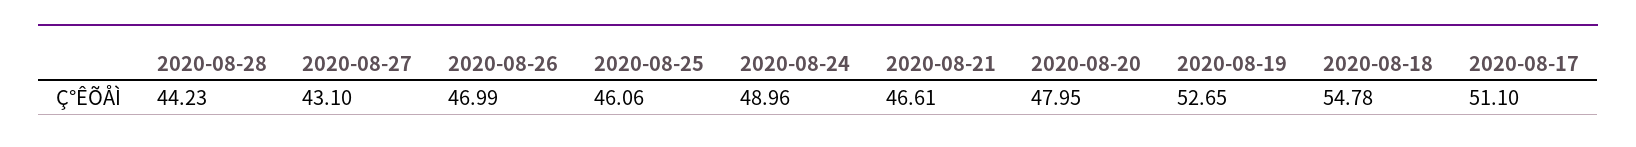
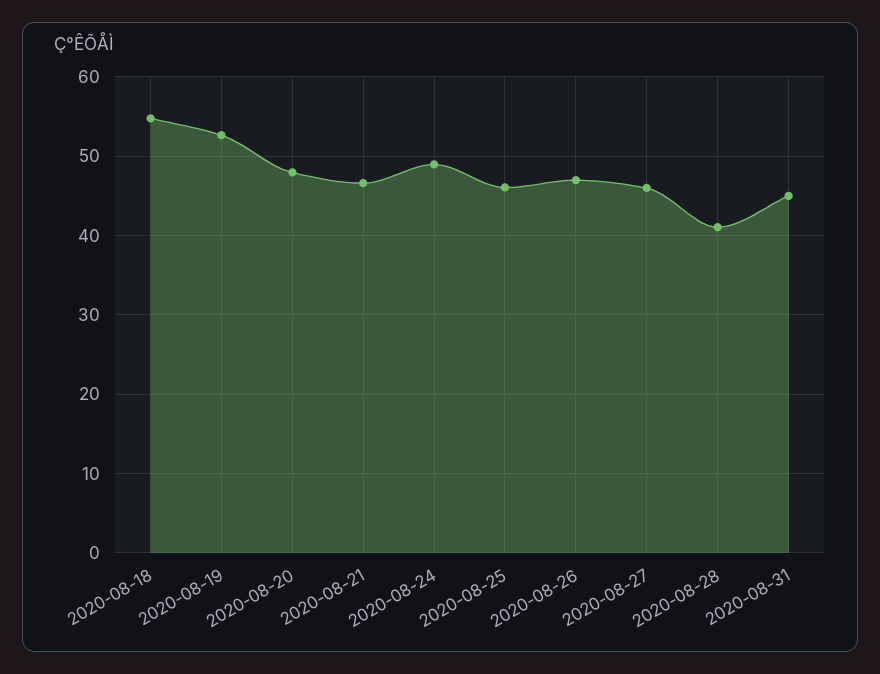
2020-08-28: 44.23 -> 41
2020-08-27: 43.1 -> 46
2020-08-17: 51.1 -> none
2020-08-31: none -> 45

